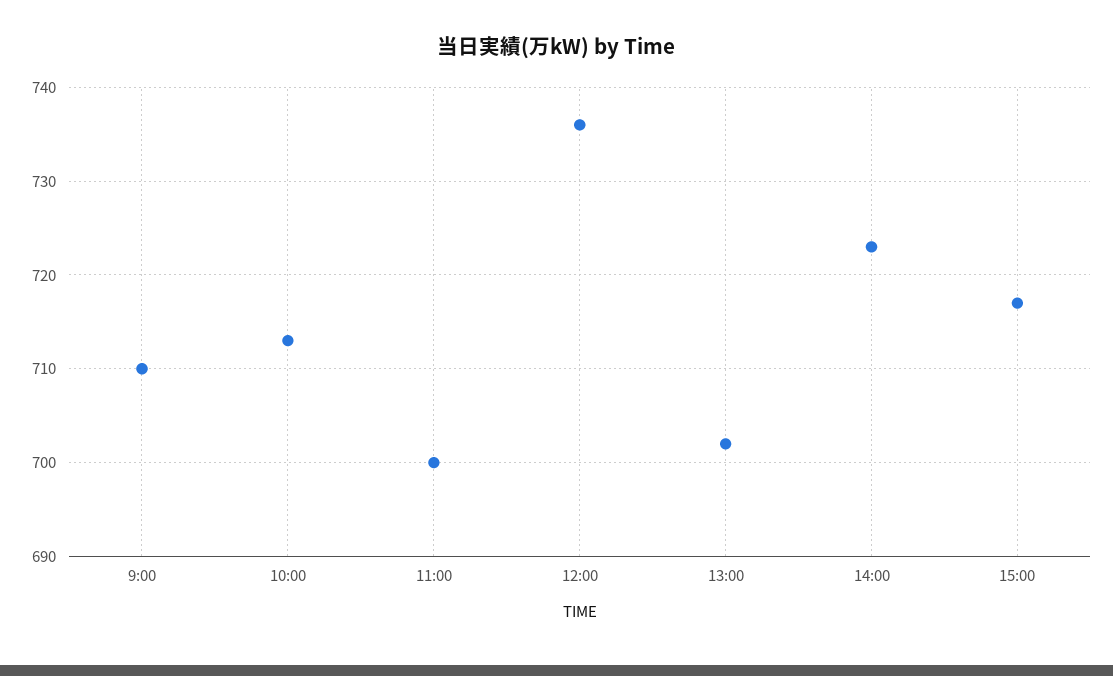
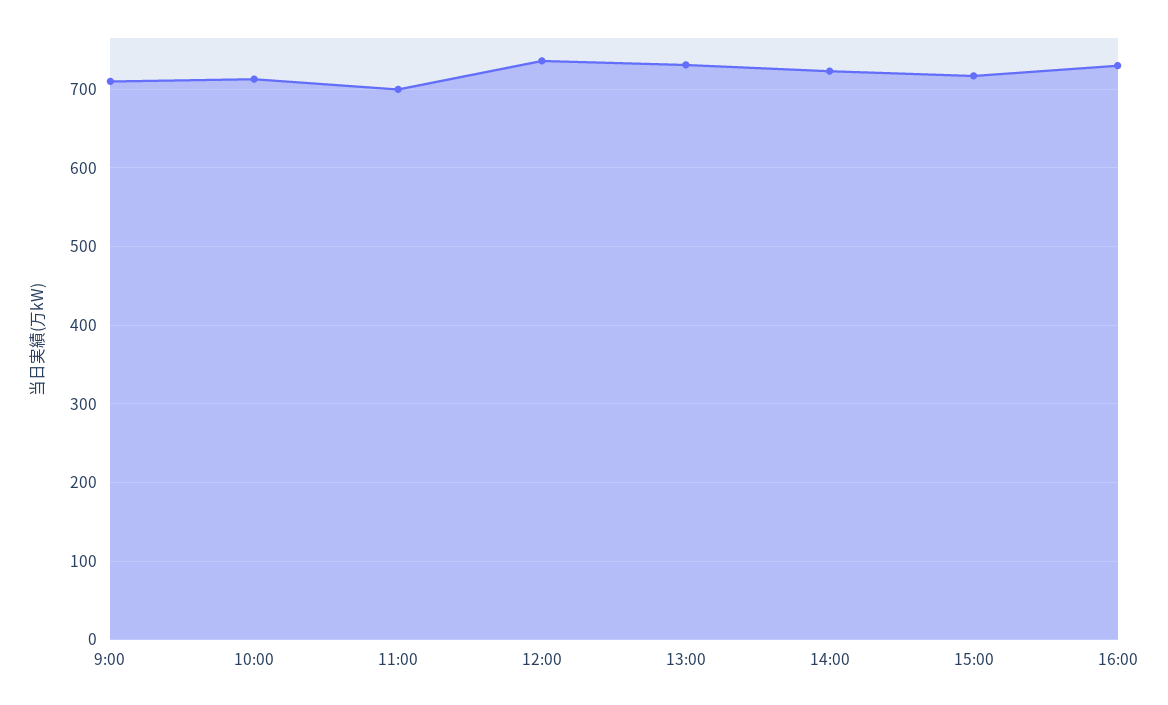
13:00: 702 -> 730
16:00: none -> 730

